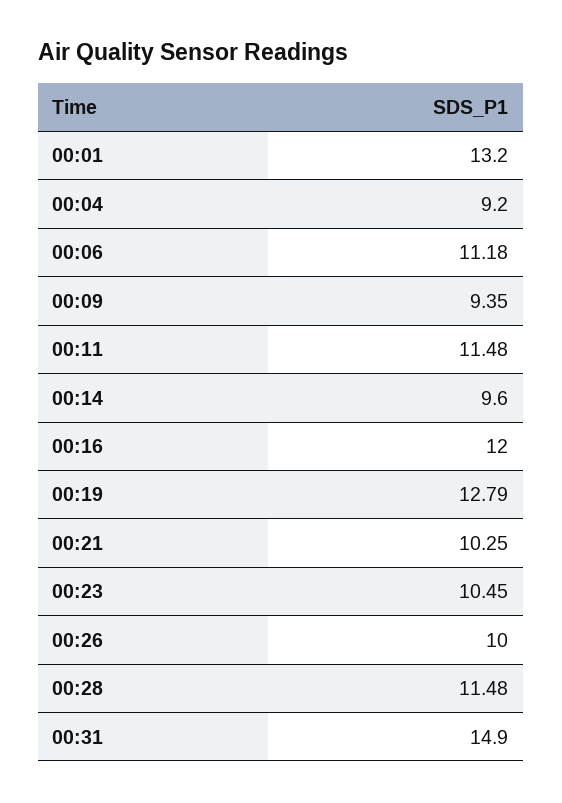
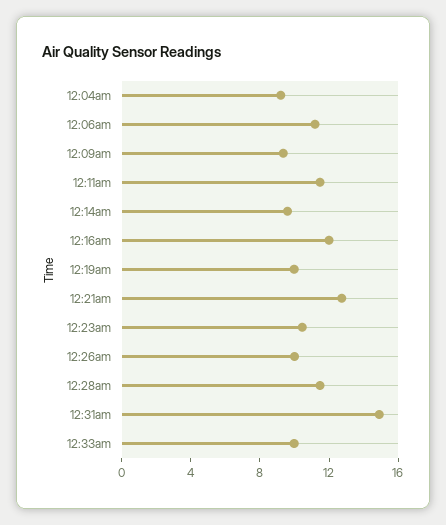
00:01: 13.2 -> none
00:19: 12.79 -> 10
00:21: 10.25 -> 13
12:33am: none -> 10

